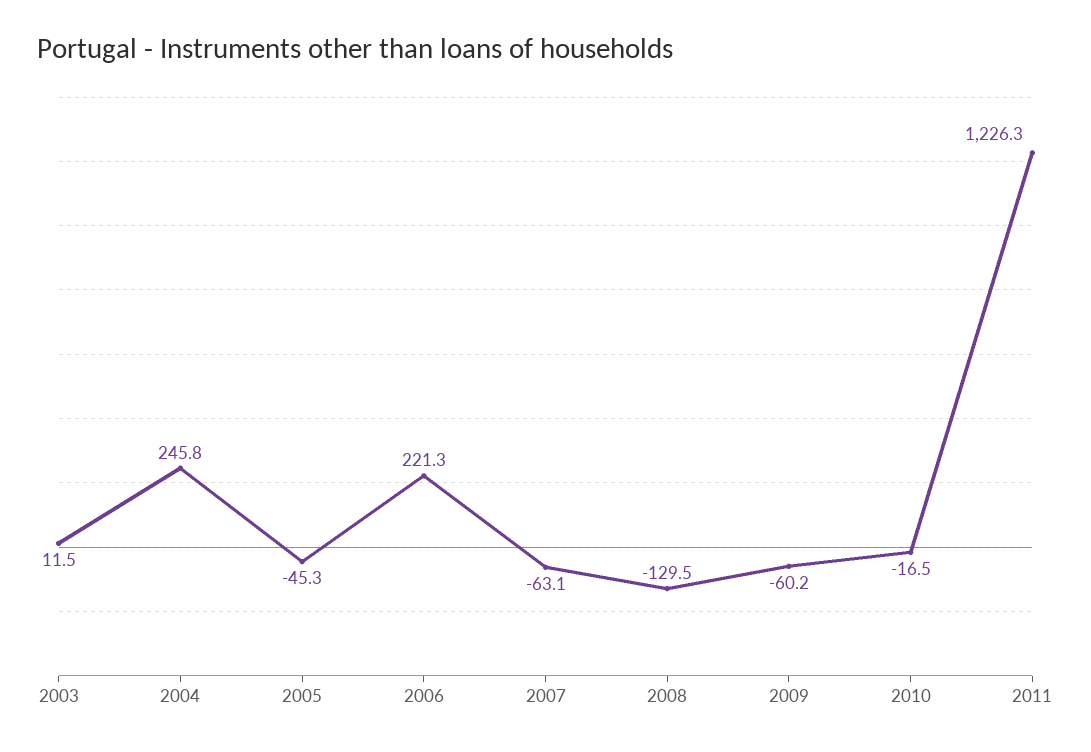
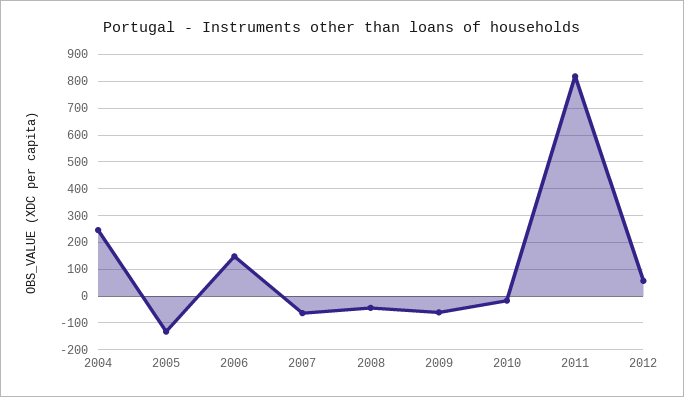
2003: 11.5 -> none
2005: -45.3 -> -125
2006: 221.3 -> 150
2008: -129.5 -> -50
2011: 1226.3 -> 825
2012: none -> 50

